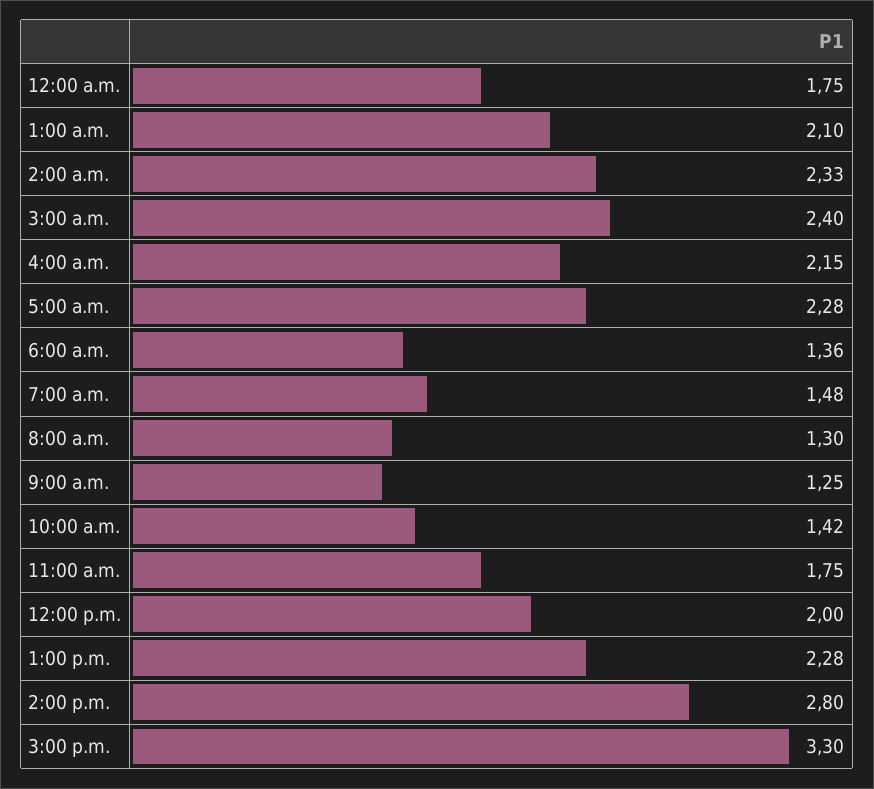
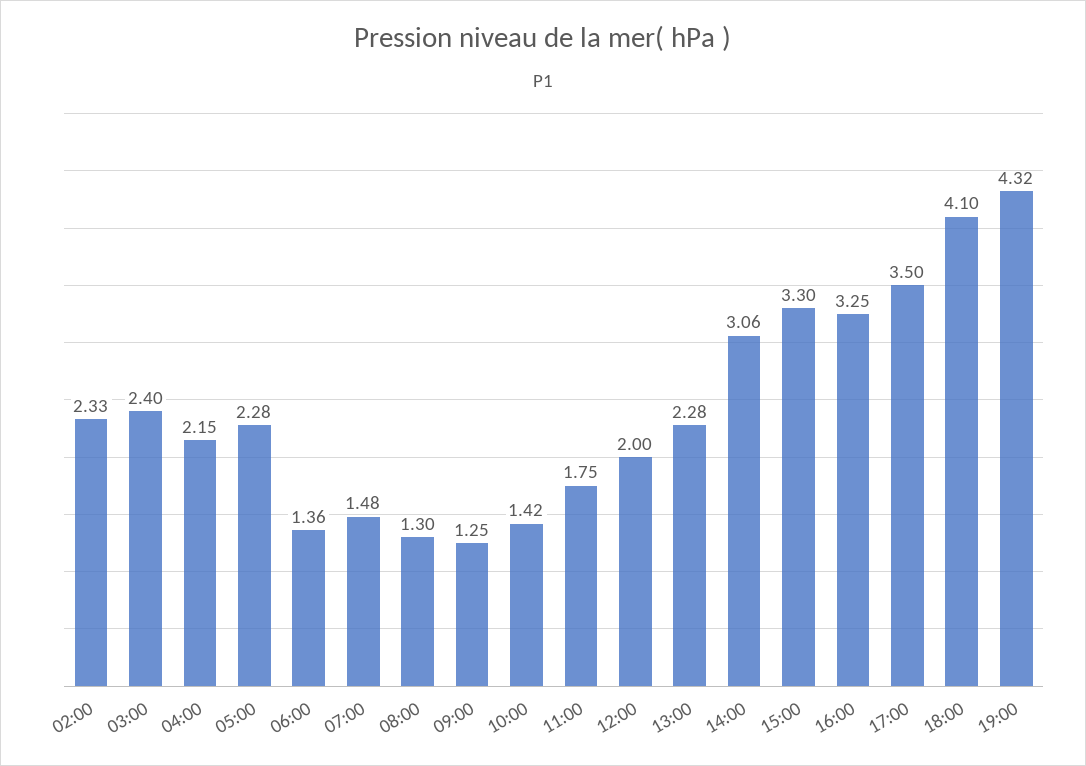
12:00 a.m.: 1.75 -> none
1:00 a.m.: 2.1 -> none
2:00 p.m.: 2.8 -> 3.06
16:00: none -> 3.25
17:00: none -> 3.5
18:00: none -> 4.1
19:00: none -> 4.32

